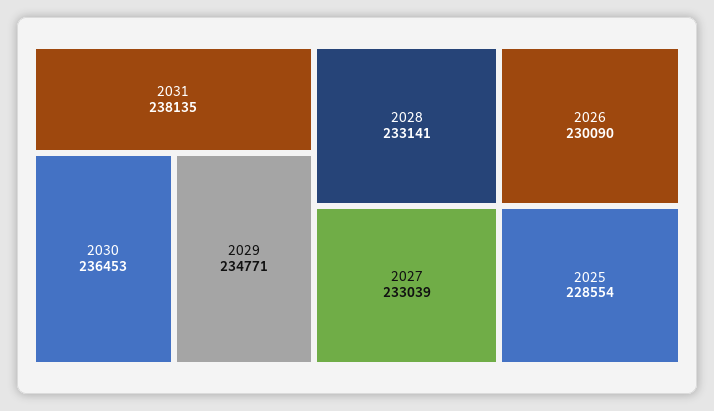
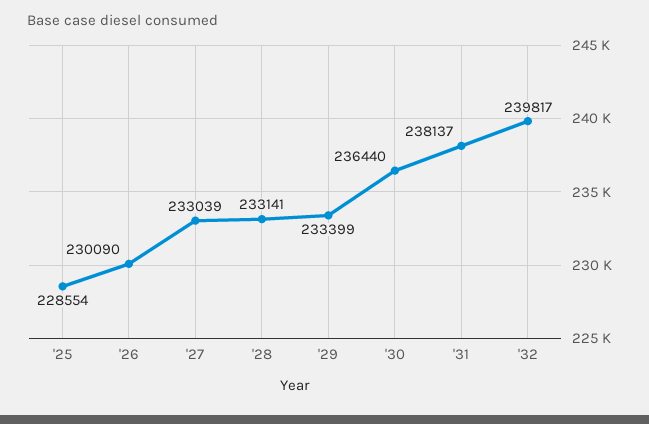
2031: 238135 -> 238137
2030: 236453 -> 236440
2029: 234771 -> 233399
'32: none -> 239817

